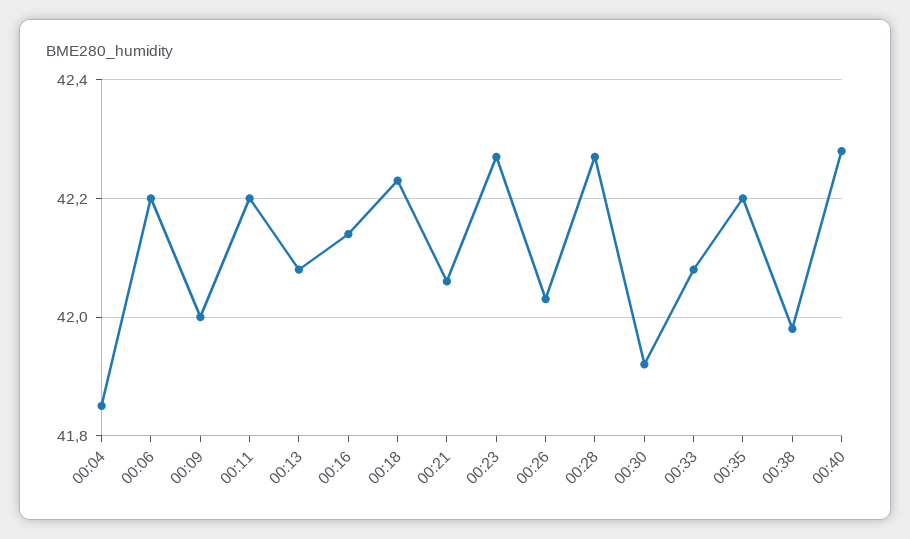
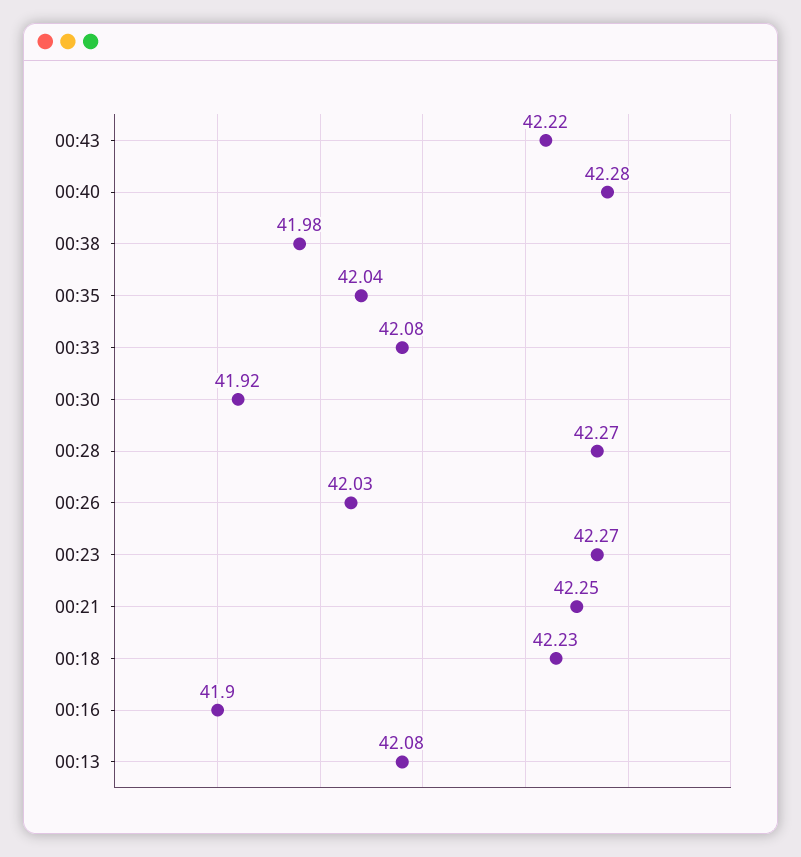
00:04: 41.85 -> none
00:06: 42.2 -> none
00:09: 42 -> none
00:11: 42.2 -> none
00:16: 42.15 -> 41.9
00:21: 42.05 -> 42.25
00:35: 42.2 -> 42.04
00:43: none -> 42.22

